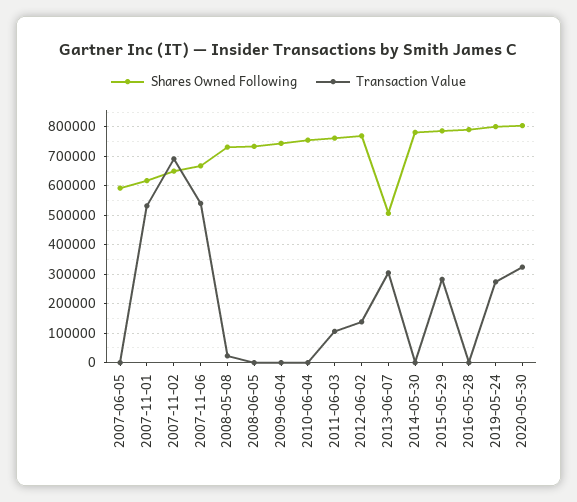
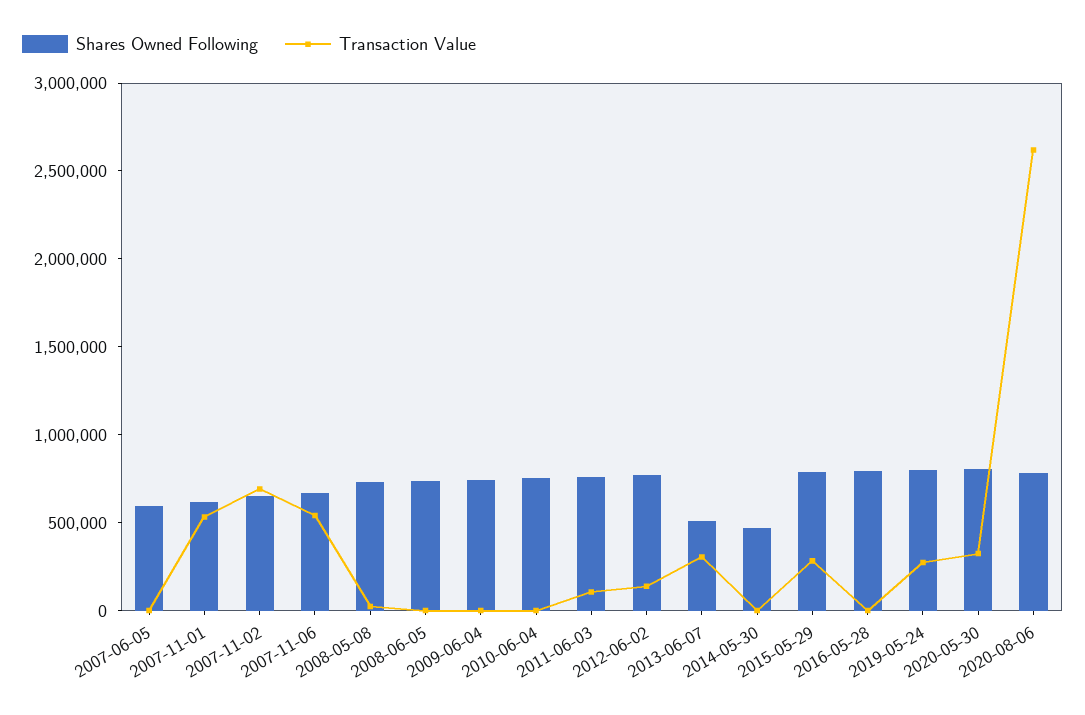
Shares Owned Following, 2014-05-30: 775000 -> 500000
Shares Owned Following, 2020-08-06: none -> 800000
Transaction Value, 2020-08-06: none -> 2600000

